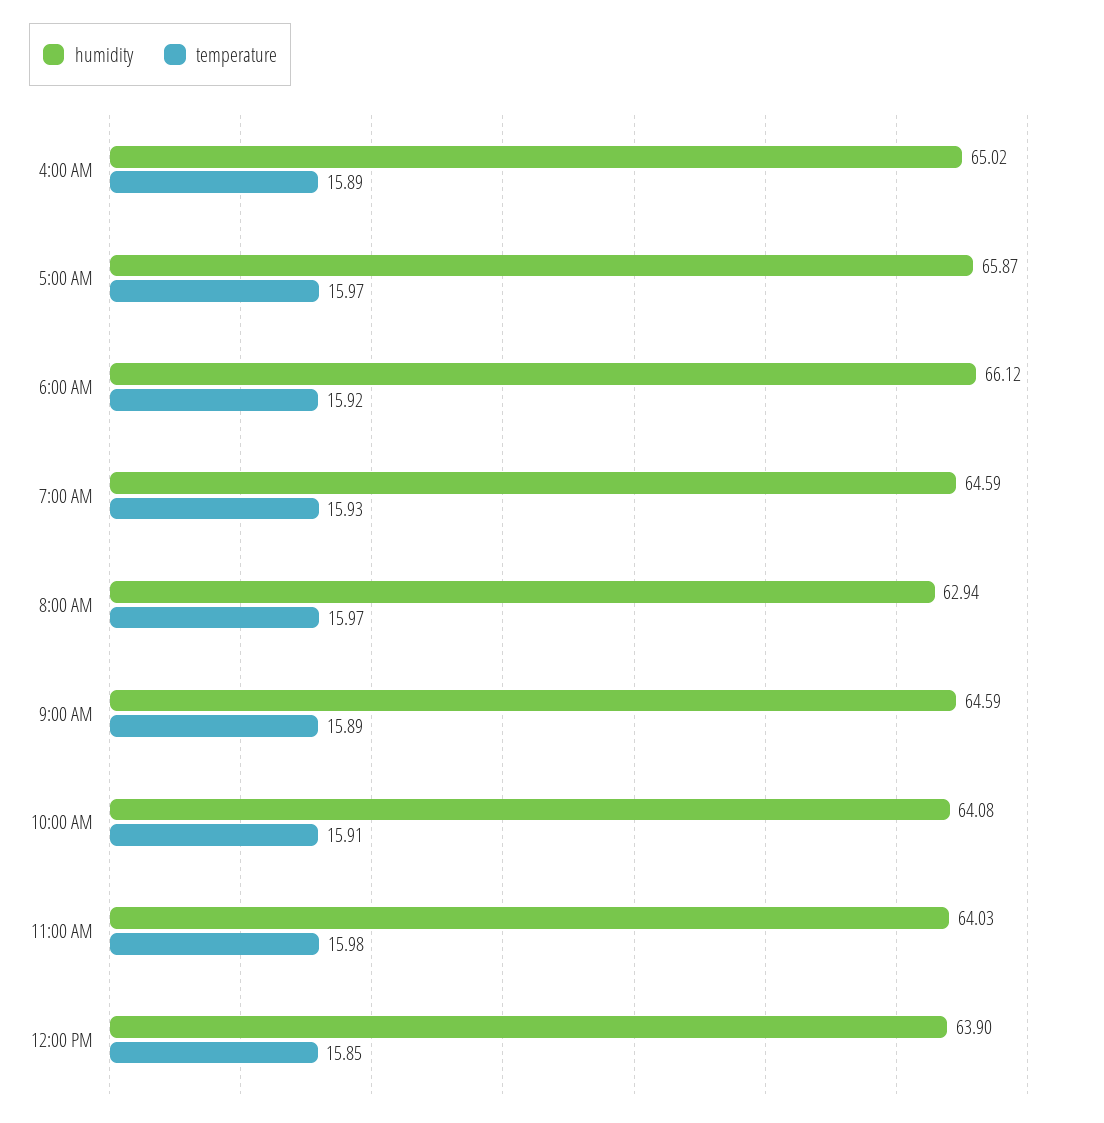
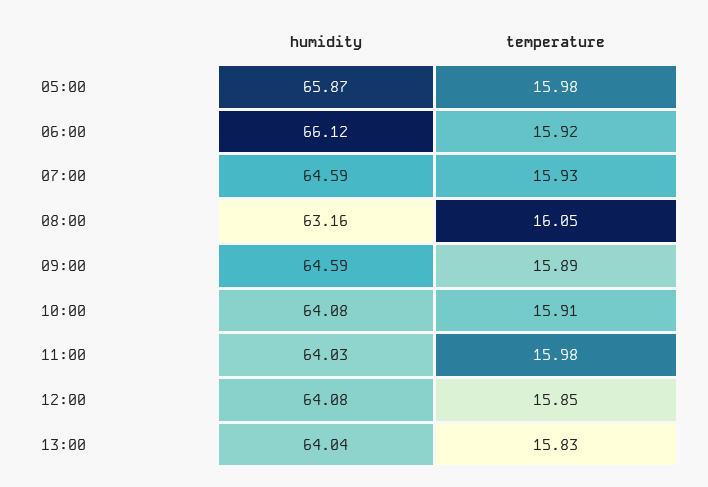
humidity, 4:00 AM: 65.02 -> none
temperature, 4:00 AM: 15.89 -> none
temperature, 5:00 AM: 15.97 -> 15.98
humidity, 8:00 AM: 62.94 -> 63.16
temperature, 8:00 AM: 15.97 -> 16.05
humidity, 12:00 PM: 63.9 -> 64.08
humidity, 13:00: none -> 64.04
temperature, 13:00: none -> 15.83

